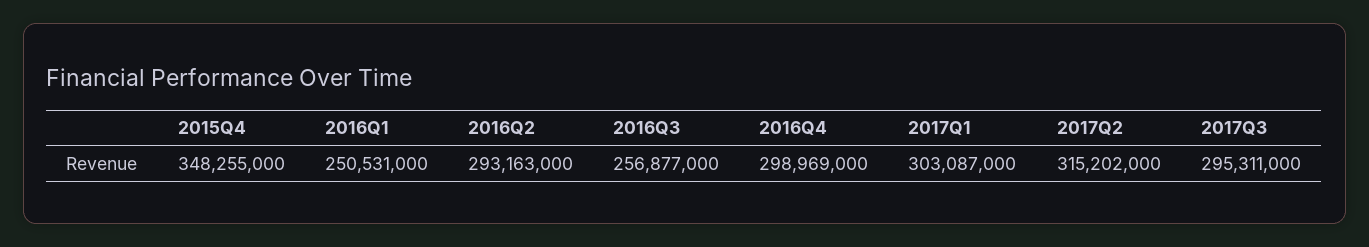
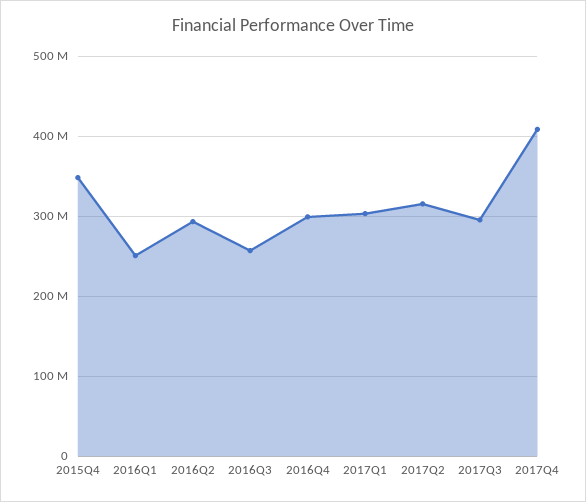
2017Q4: none -> 410000000

